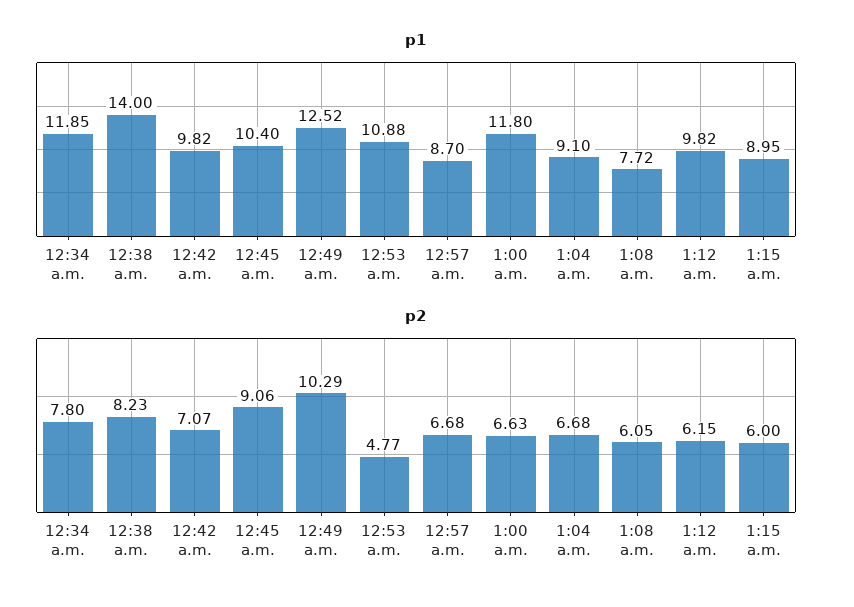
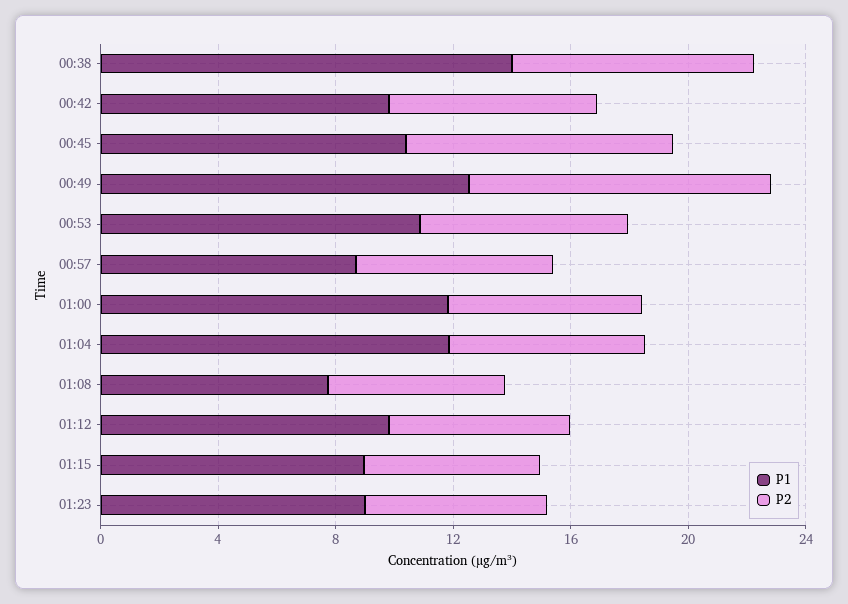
p1, 12:34 a.m.: 11.85 -> none
p1, 1:04 a.m.: 9.1 -> 12
p2, 12:34 a.m.: 7.8 -> none
p2, 12:53 a.m.: 4.77 -> 7
p1, 01:23: none -> 9
p2, 01:23: none -> 6

